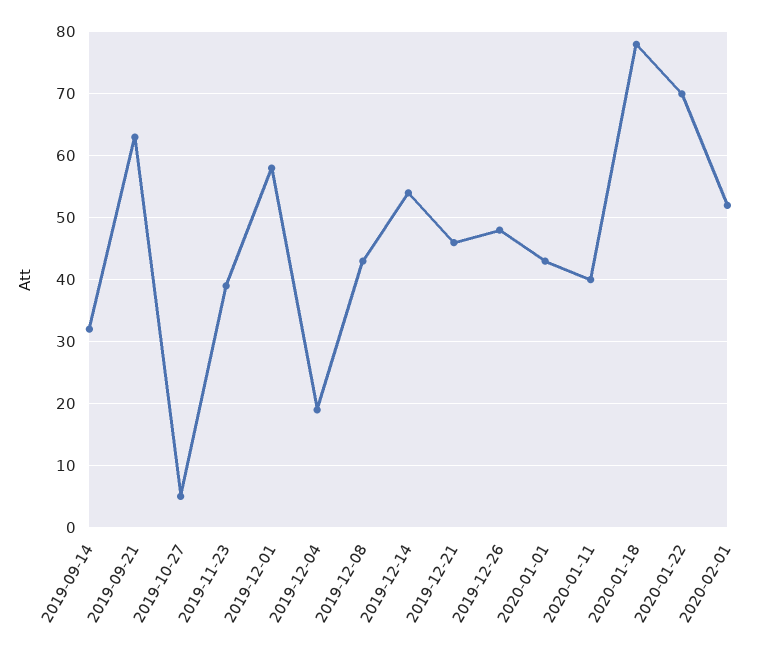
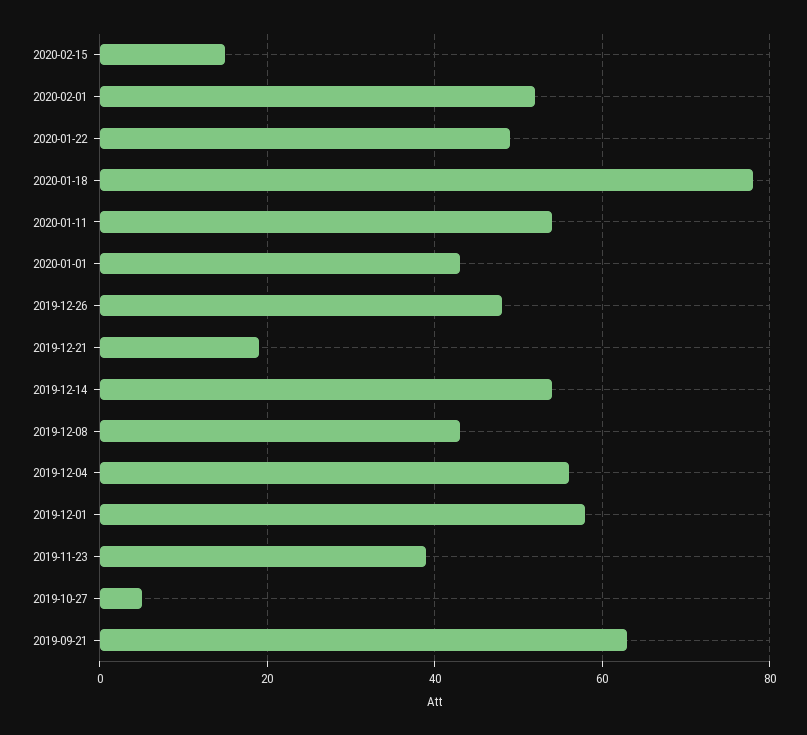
2019-09-14: 32 -> none
2019-12-04: 19 -> 55
2019-12-21: 46 -> 20
2020-01-11: 40 -> 55
2020-01-22: 70 -> 50
2020-02-15: none -> 15

